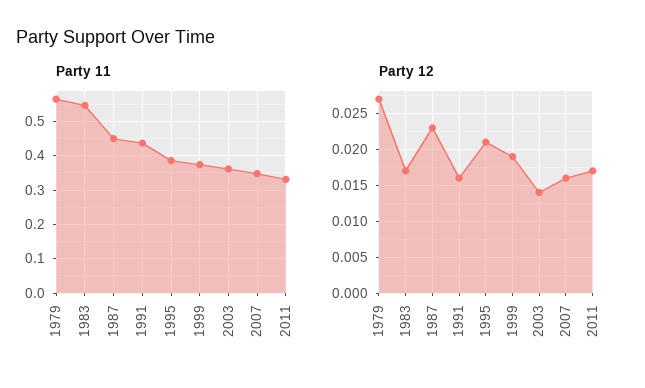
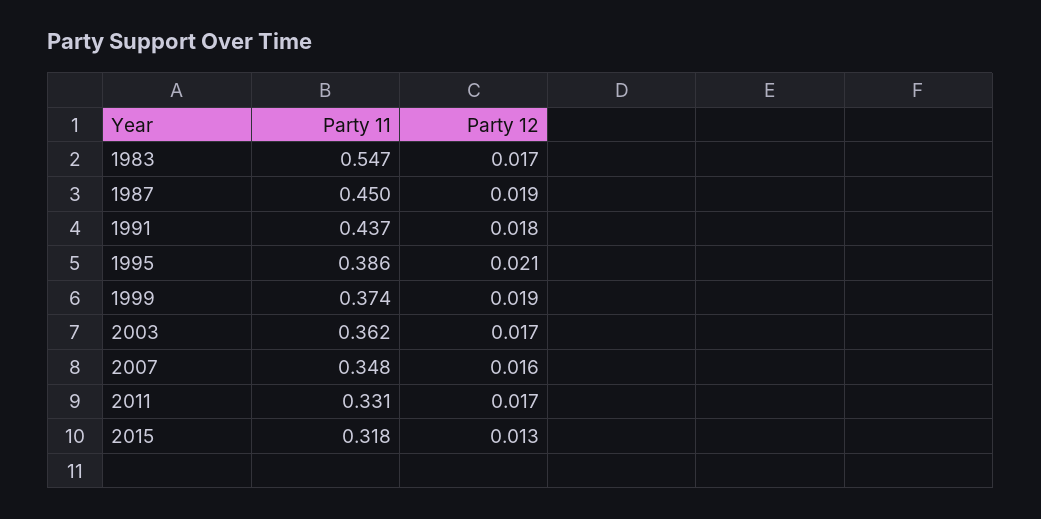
Party 11, 1979: 0.56 -> none
Party 12, 1979: 0.027 -> none
Party 12, 1987: 0.023 -> 0.019
Party 12, 1991: 0.016 -> 0.018
Party 12, 2003: 0.014 -> 0.017
Party 11, 2015: none -> 0.318
Party 12, 2015: none -> 0.013

